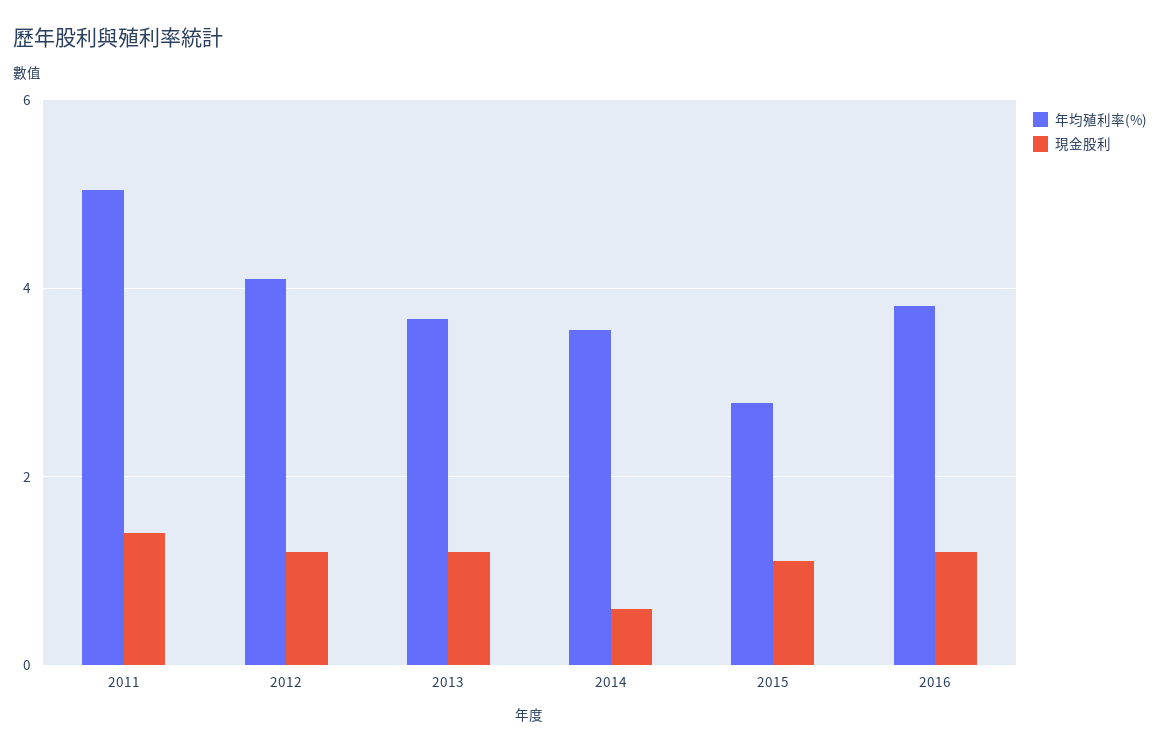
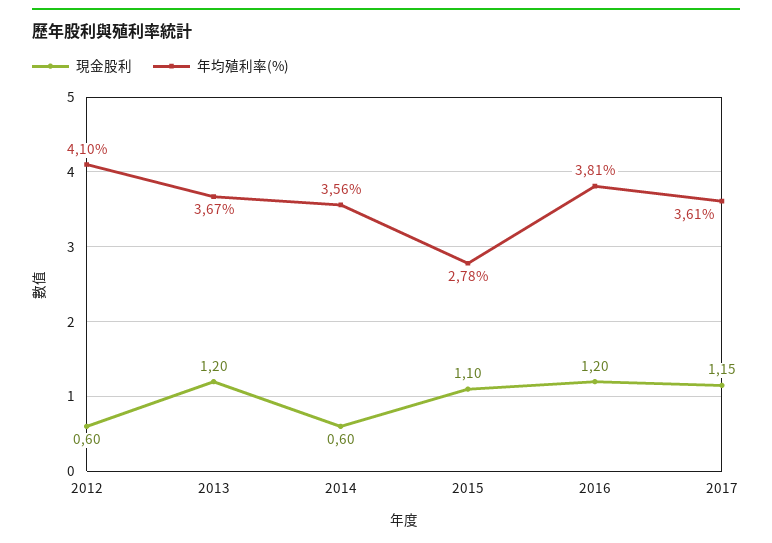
年均殖利率(%), 2011: 5 -> none
現金股利, 2011: 1.4 -> none
現金股利, 2012: 1.2 -> 0.6
現金股利, 2017: none -> 1.15
年均殖利率(%), 2017: none -> 3.61

